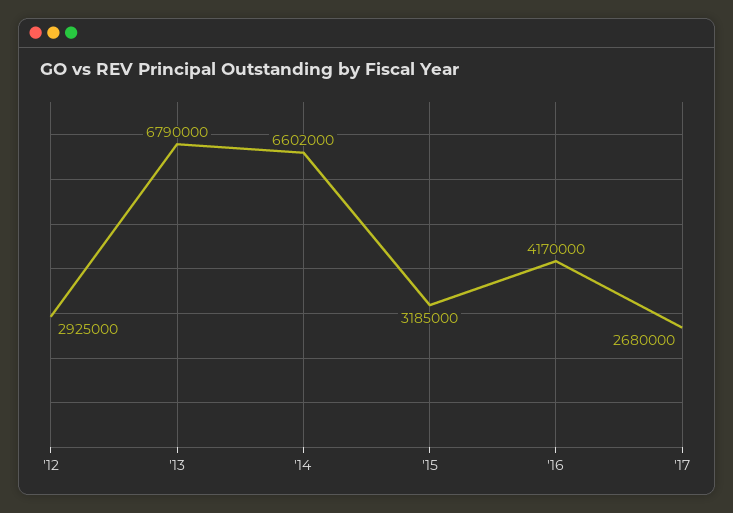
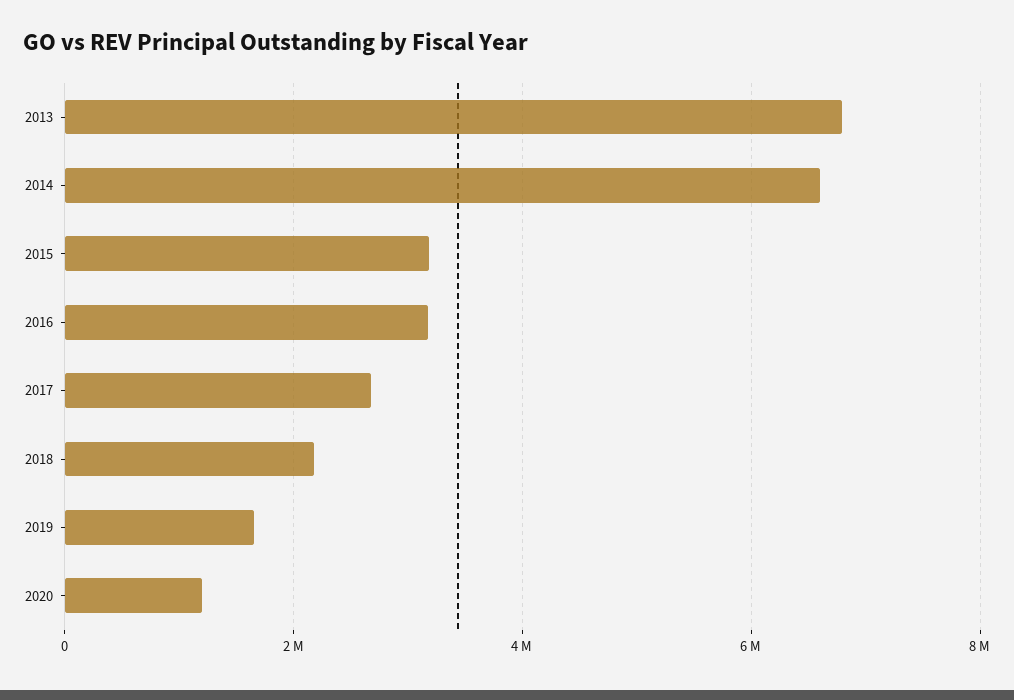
'12: 2925000 -> none
'16: 4170000 -> 3200000
2018: none -> 2200000
2019: none -> 1600000
2020: none -> 1200000

